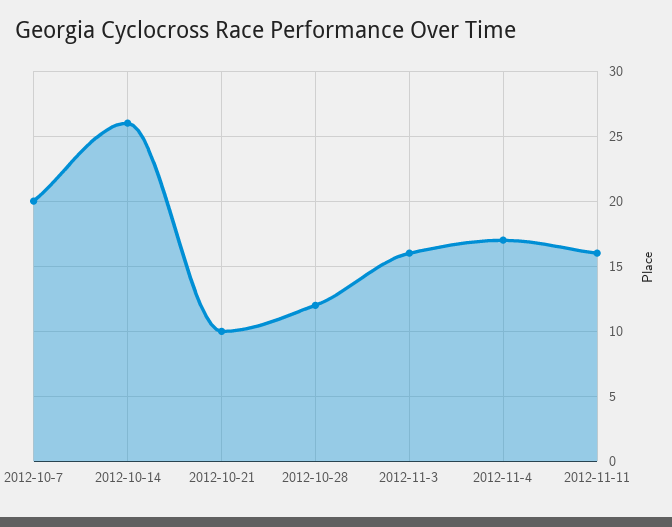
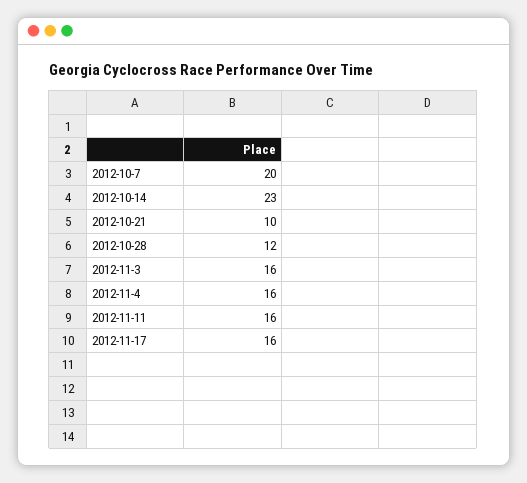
2012-10-14: 26 -> 23
2012-11-4: 17 -> 16
2012-11-17: none -> 16

